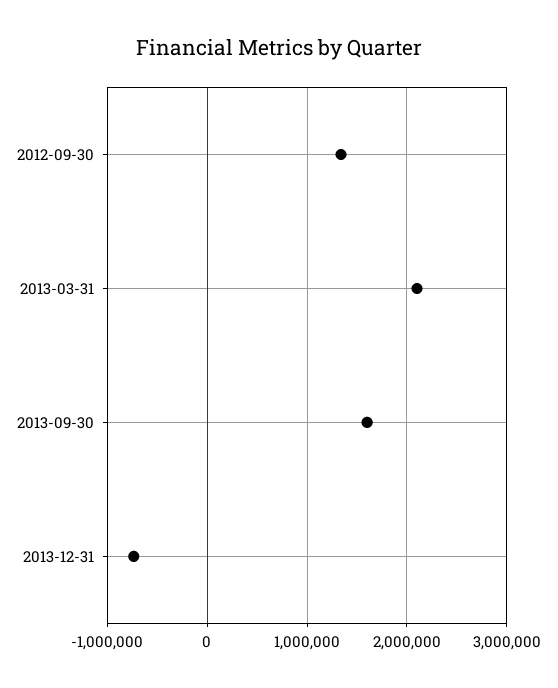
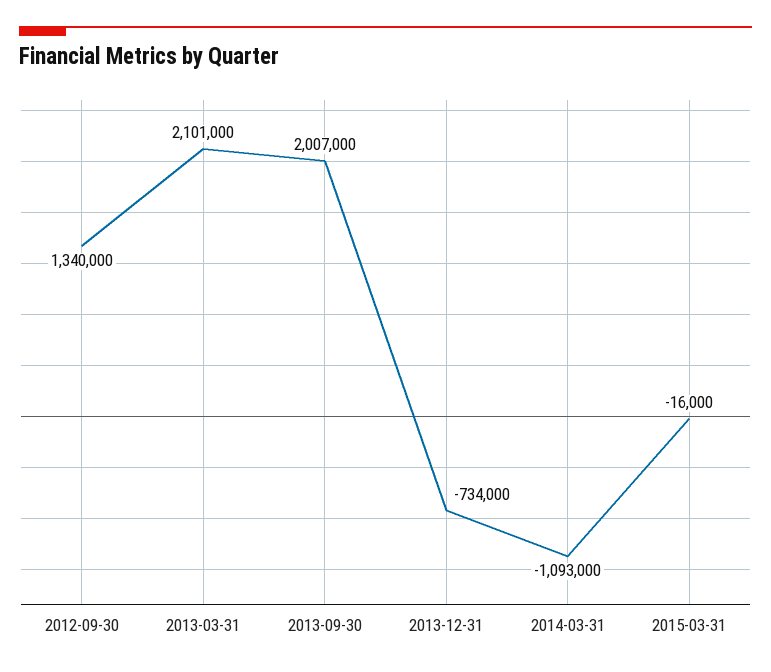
2013-09-30: 1600000 -> 2007000
2014-03-31: none -> -1093000
2015-03-31: none -> -16000

